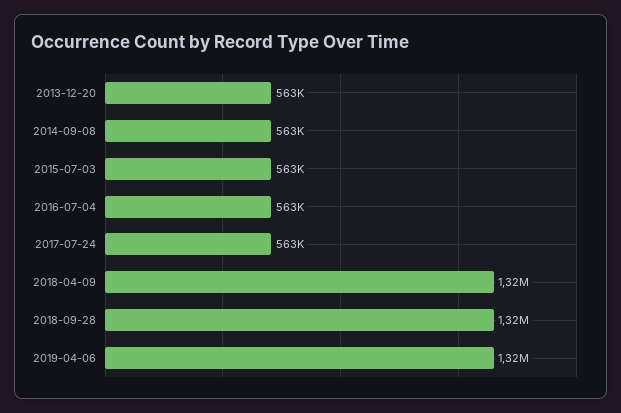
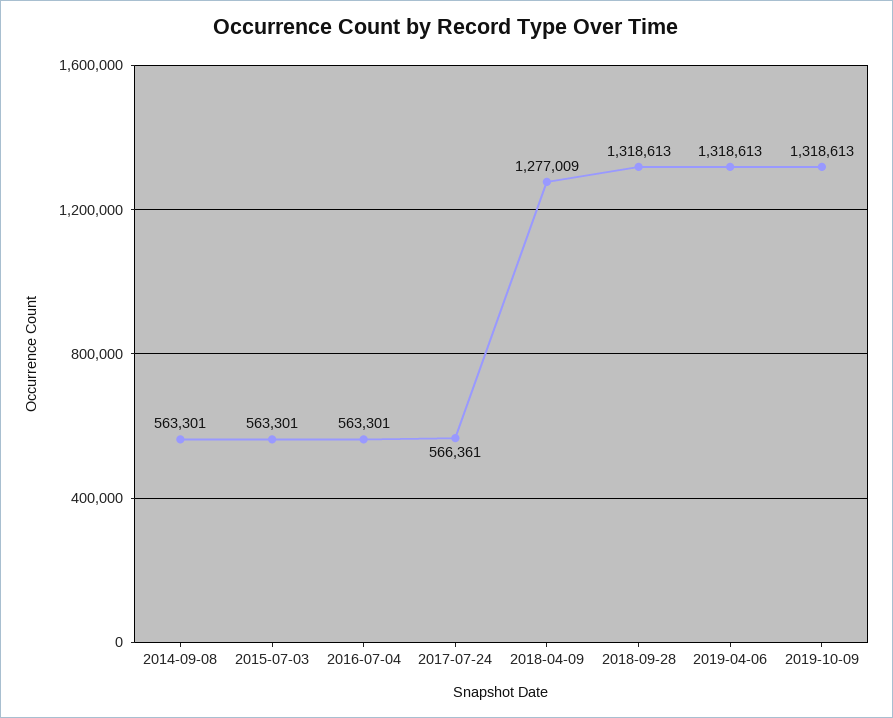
2013-12-20: 563000 -> none
2017-07-24: 563000 -> 566361
2018-04-09: 1320000 -> 1277009
2019-10-09: none -> 1318613

